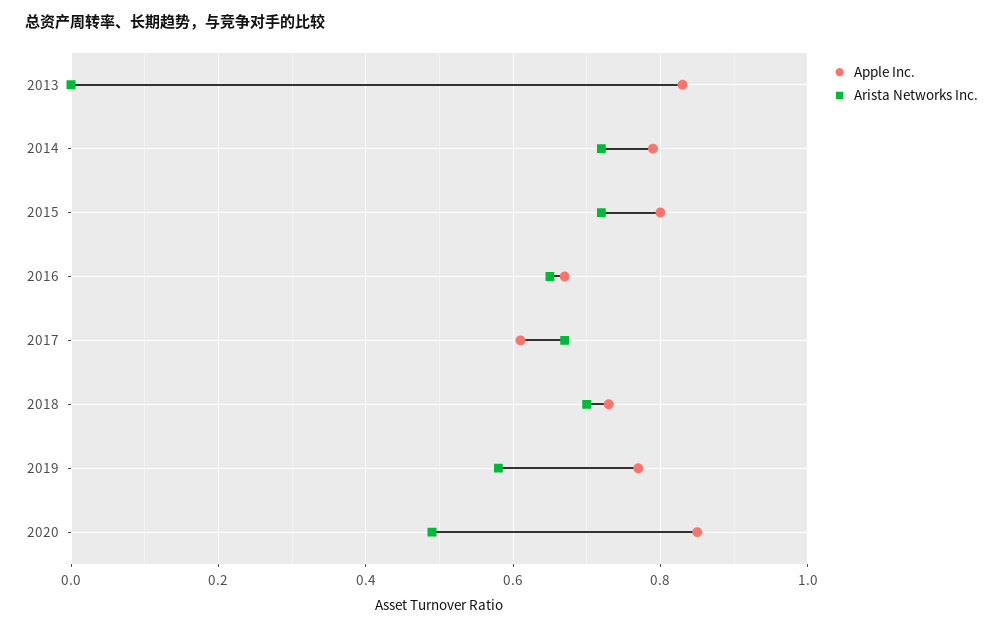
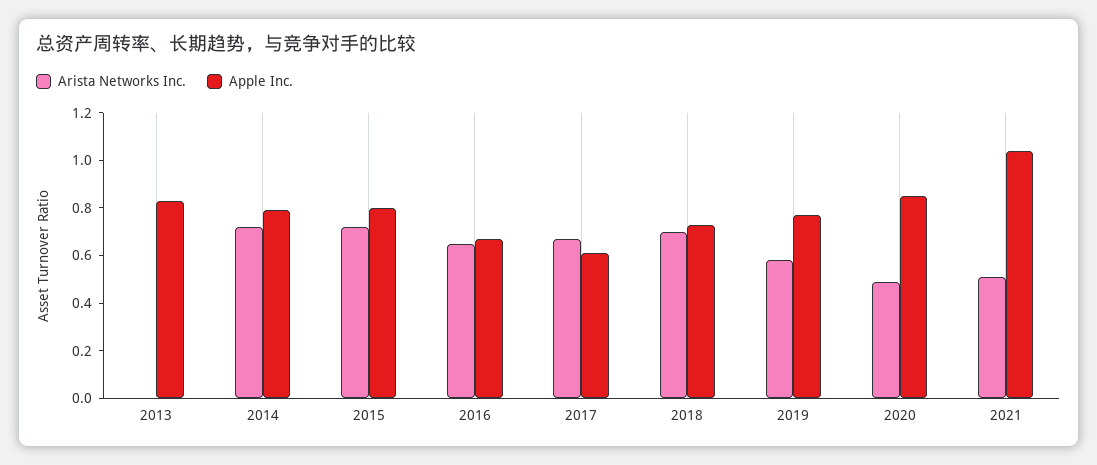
Arista Networks Inc., 2021: none -> 0.5
Apple Inc., 2021: none -> 1.05

